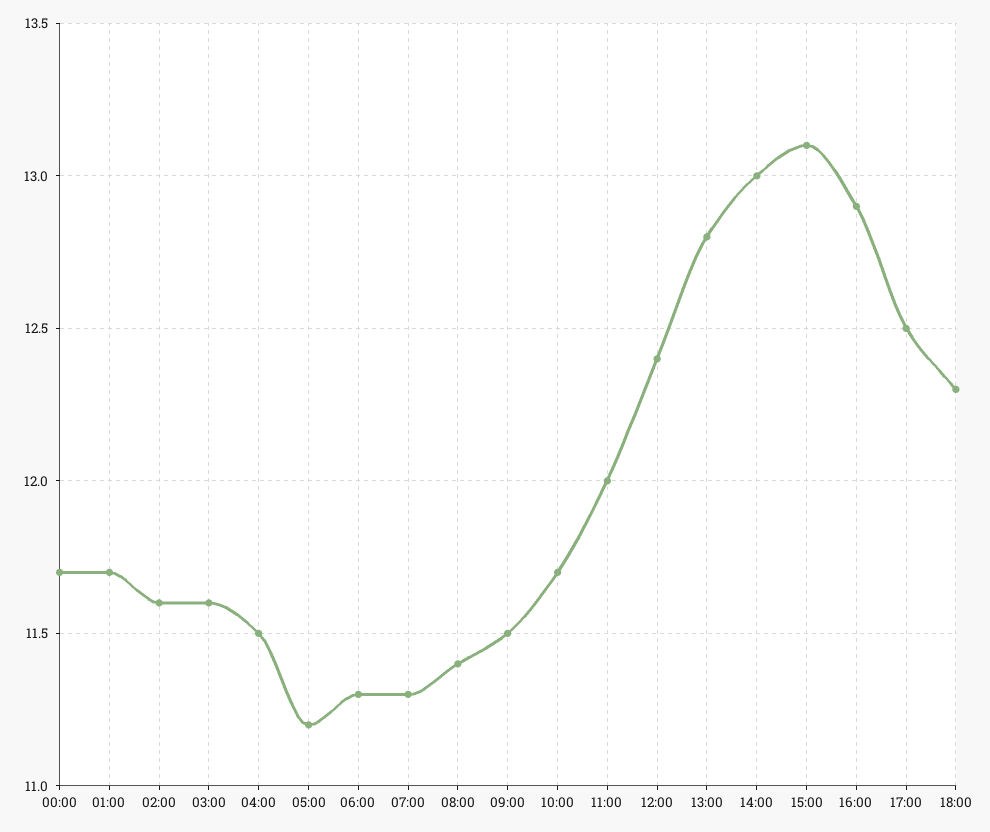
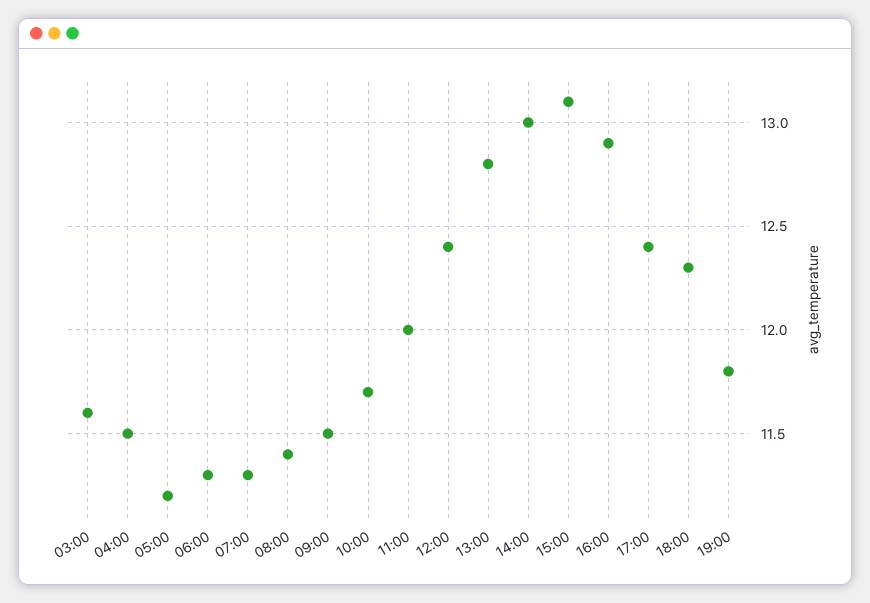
00:00: 11.7 -> none
01:00: 11.7 -> none
02:00: 11.6 -> none
17:00: 12.5 -> 12.4
19:00: none -> 11.8

